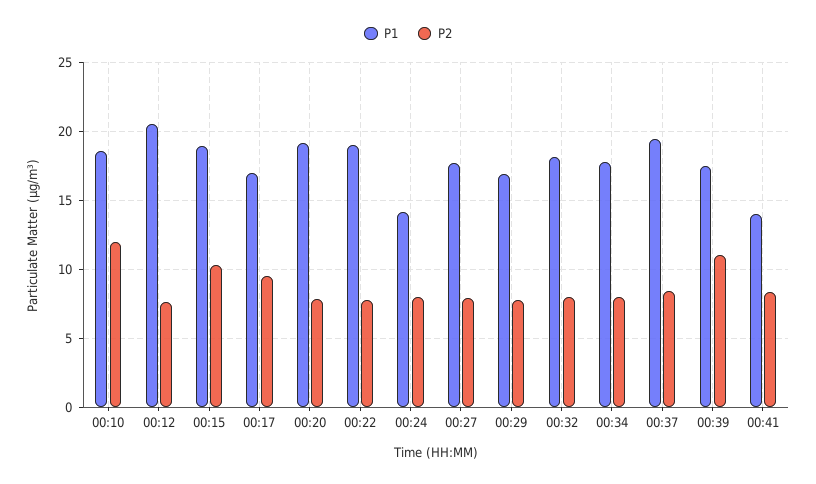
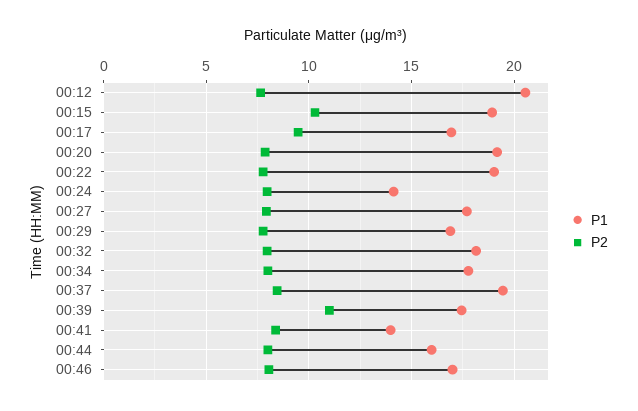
P1, 00:10: 18.5 -> none
P2, 00:10: 12 -> none
P1, 00:44: none -> 16
P2, 00:44: none -> 8
P1, 00:46: none -> 17
P2, 00:46: none -> 8

